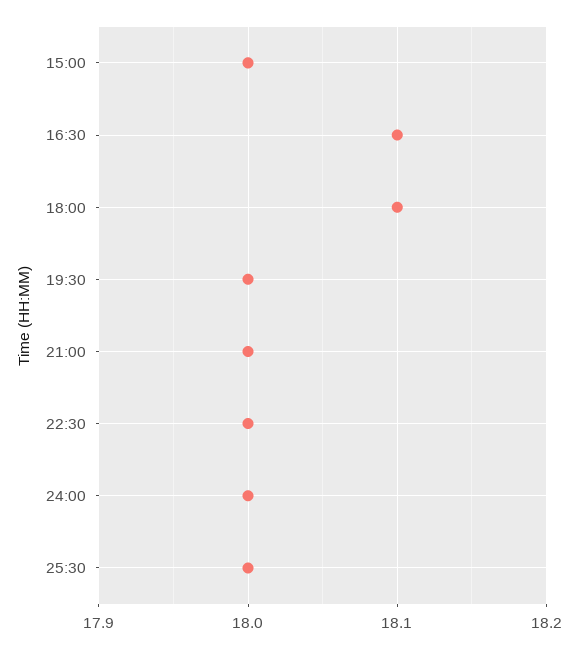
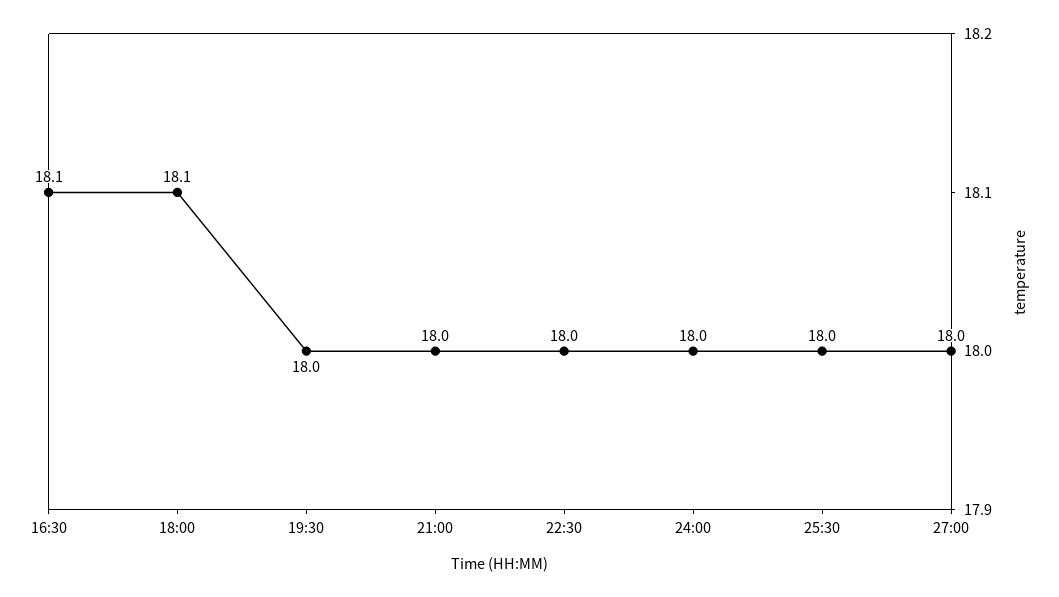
15:00: 18 -> none
27:00: none -> 18

